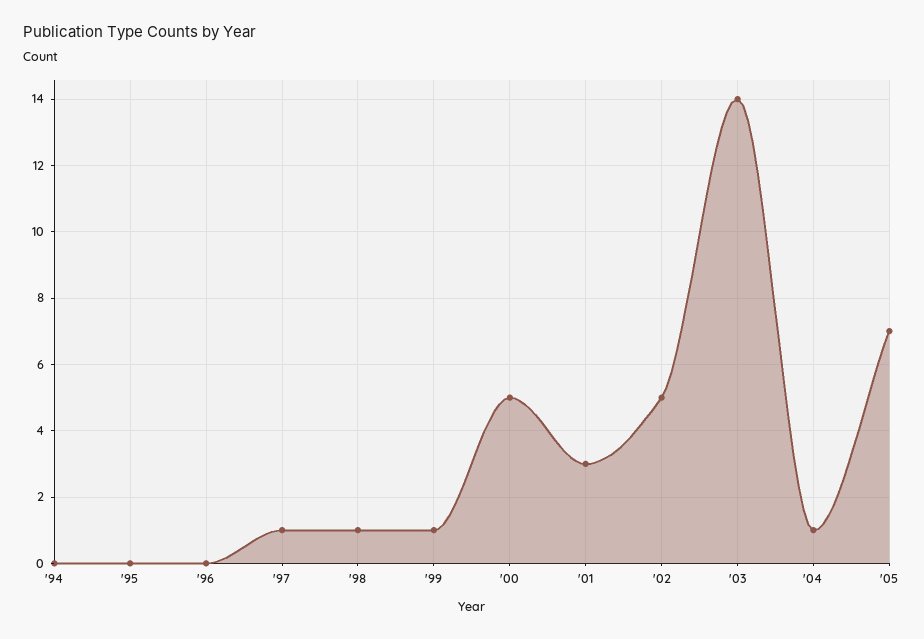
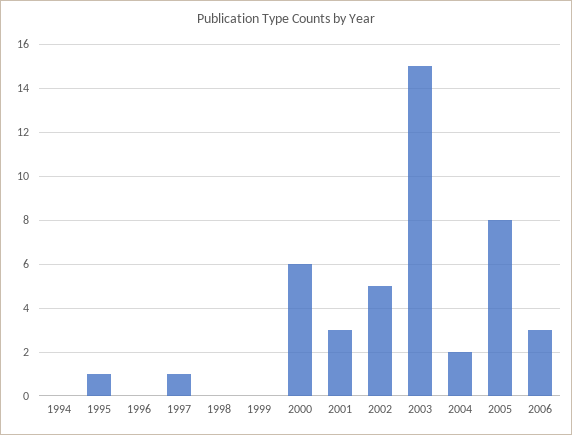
'95: 0 -> 1
'98: 1 -> 0
'99: 1 -> 0
'00: 5 -> 6
'03: 14 -> 15
'04: 1 -> 2
'05: 7 -> 8
2006: none -> 3

